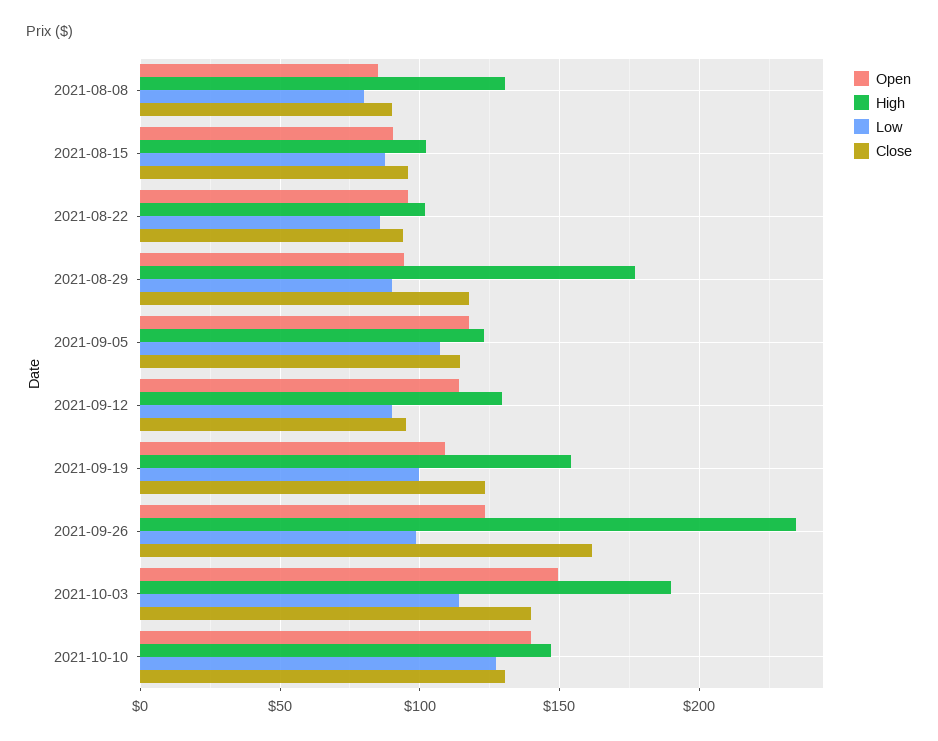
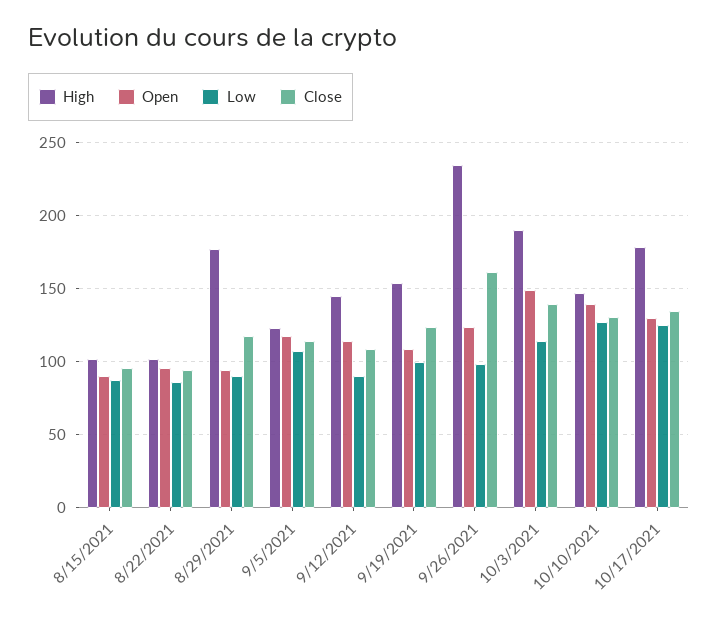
Open, 2021-08-08: 85 -> none
High, 2021-08-08: 130 -> none
Low, 2021-08-08: 80 -> none
Close, 2021-08-08: 90 -> none
High, 2021-09-12: 130 -> 145
Close, 2021-09-12: 95 -> 110
High, 10/17/2021: none -> 180
Open, 10/17/2021: none -> 130
Low, 10/17/2021: none -> 125
Close, 10/17/2021: none -> 135

